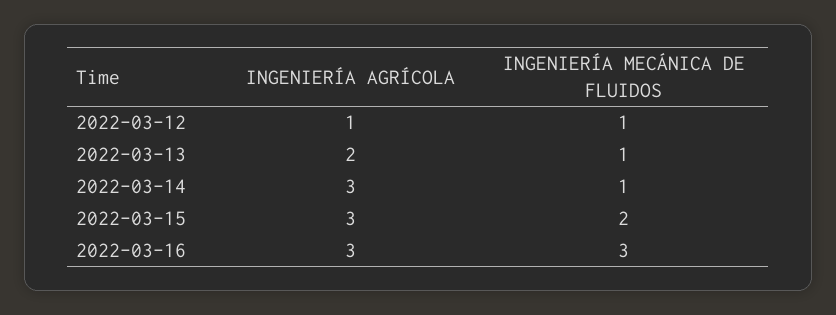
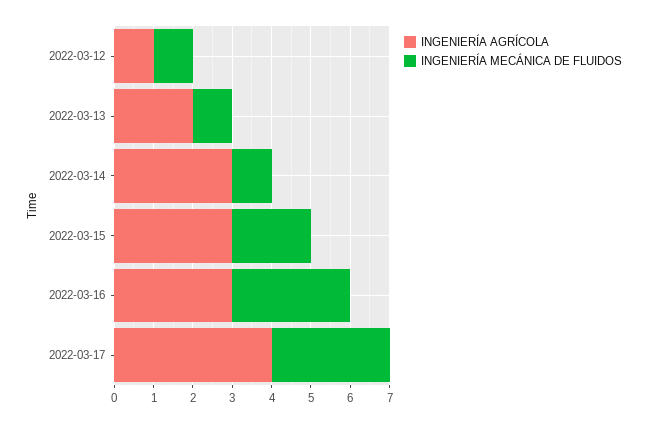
INGENIERÍA AGRÍCOLA, 2022-03-17: none -> 4
INGENIERÍA MECÁNICA DE FLUIDOS, 2022-03-17: none -> 3

